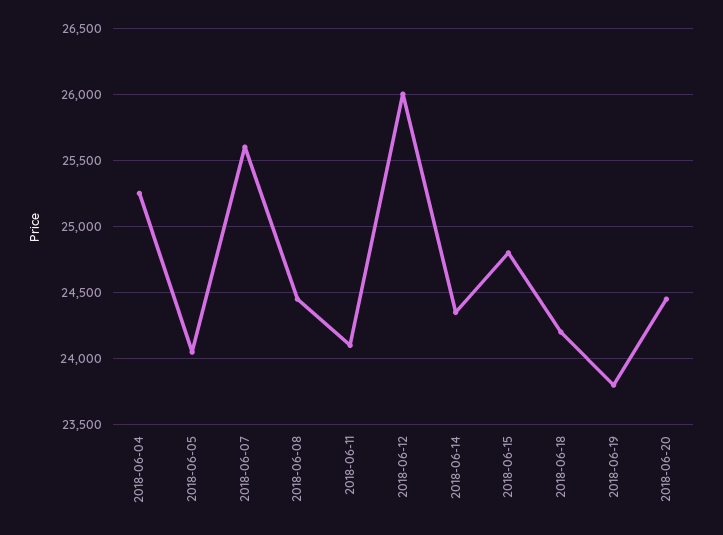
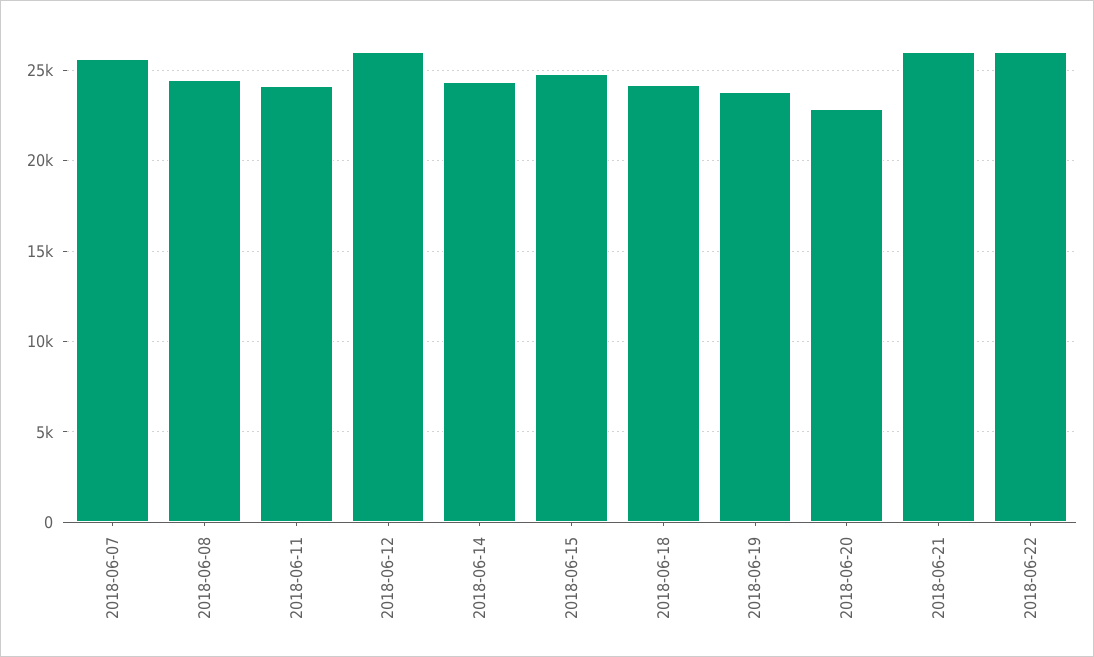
2018-06-04: 25250 -> none
2018-06-05: 24050 -> none
2018-06-20: 24450 -> 23000
2018-06-21: none -> 26000
2018-06-22: none -> 26000

